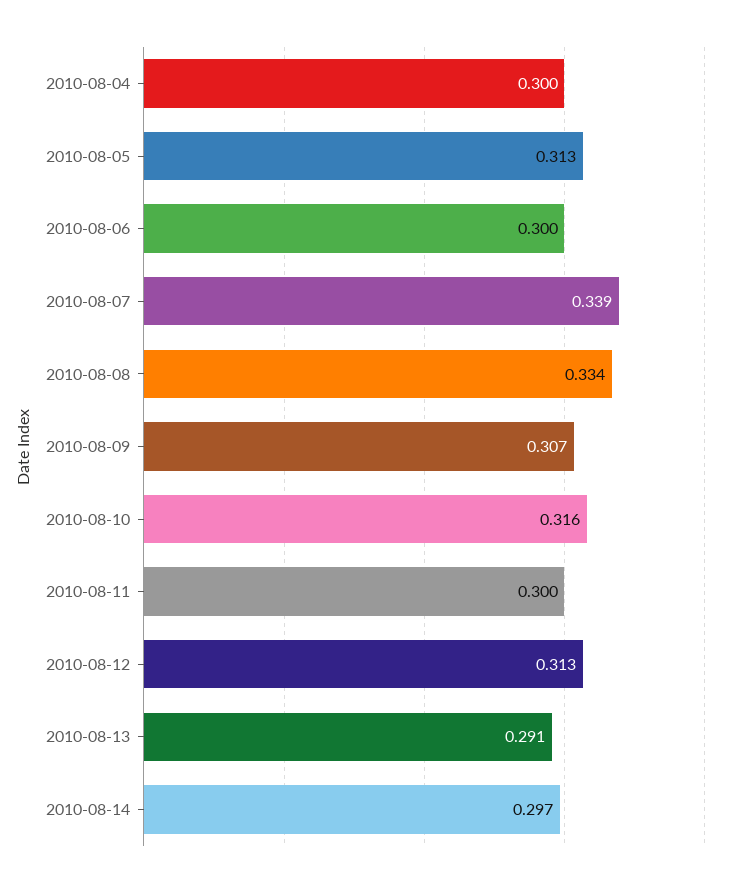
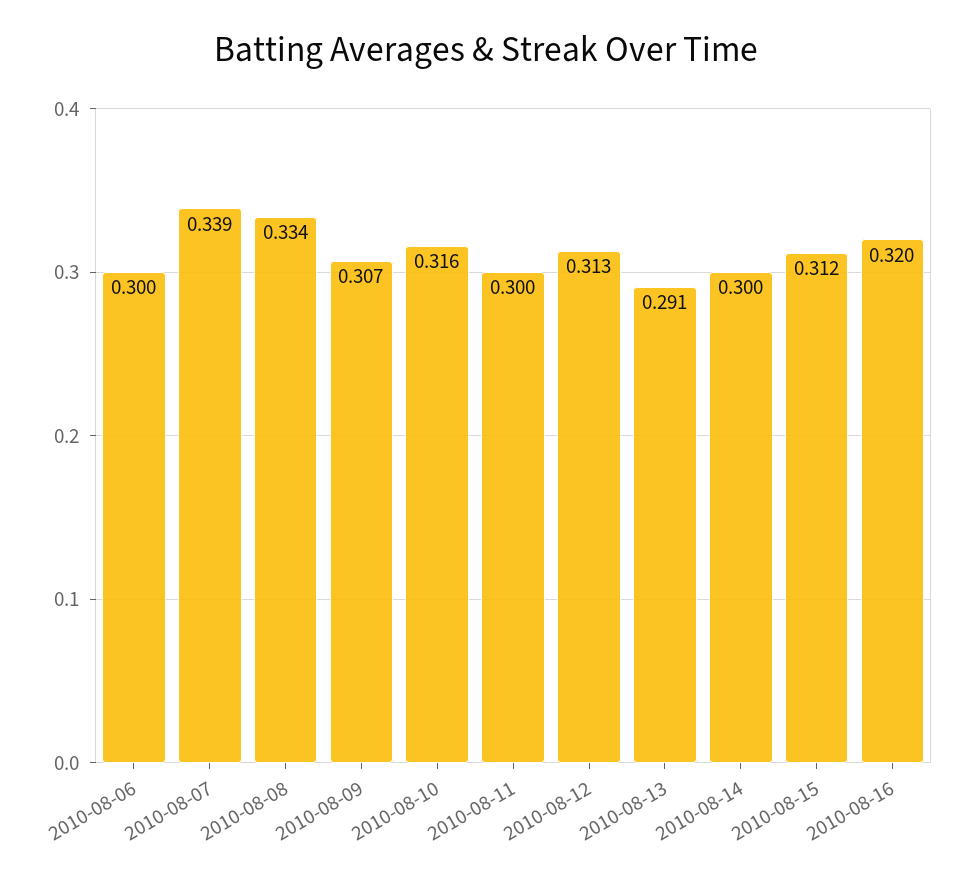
2010-08-04: 0.3 -> none
2010-08-05: 0.313 -> none
2010-08-14: 0.297 -> 0.3
2010-08-15: none -> 0.312
2010-08-16: none -> 0.32

